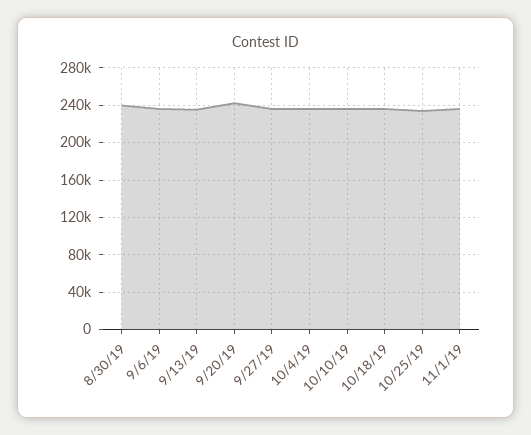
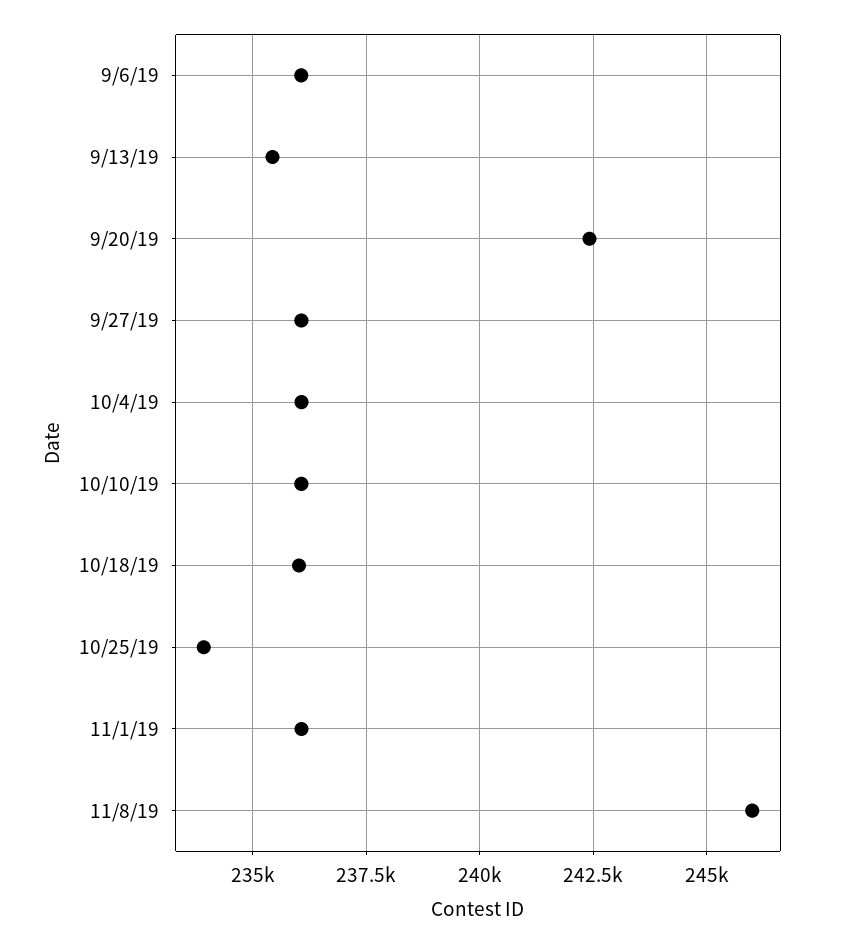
8/30/19: 240000 -> none
11/8/19: none -> 246000

